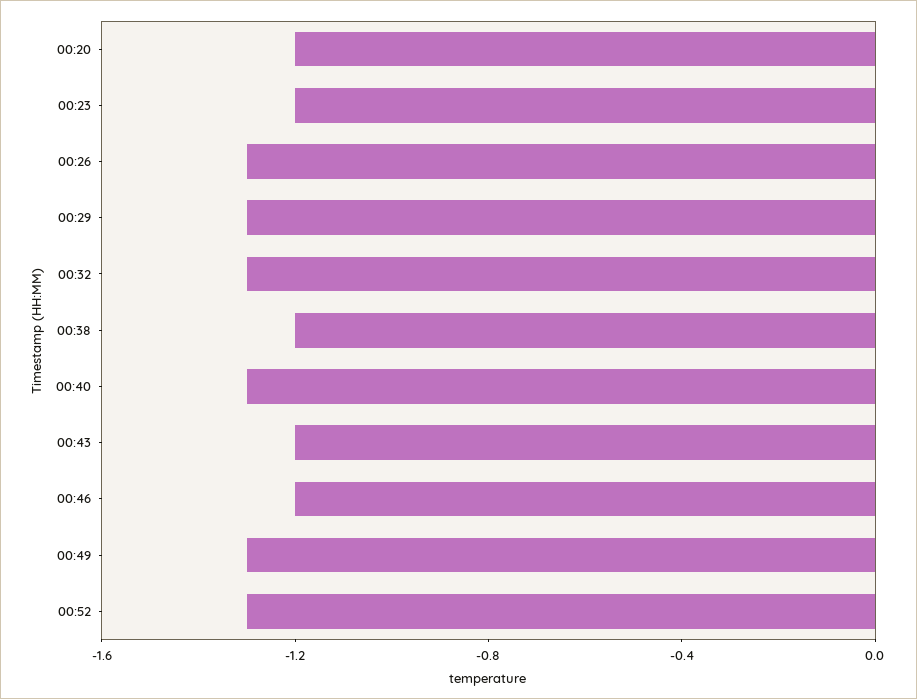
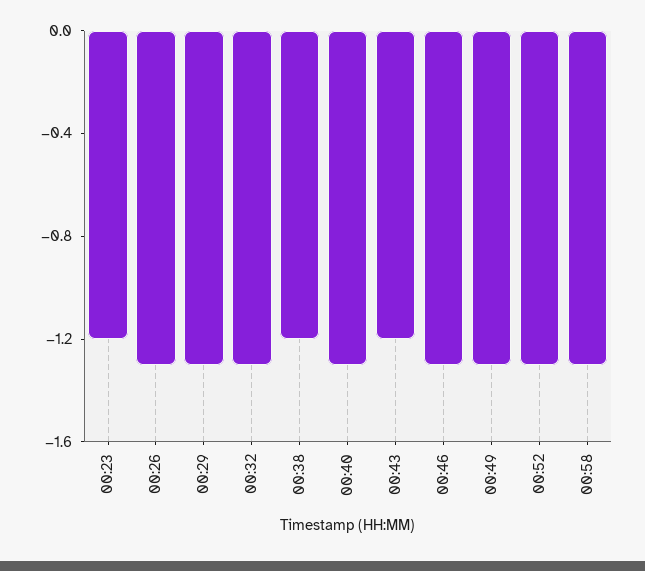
00:20: -1.2 -> none
00:46: -1.2 -> -1.3
00:58: none -> -1.3

